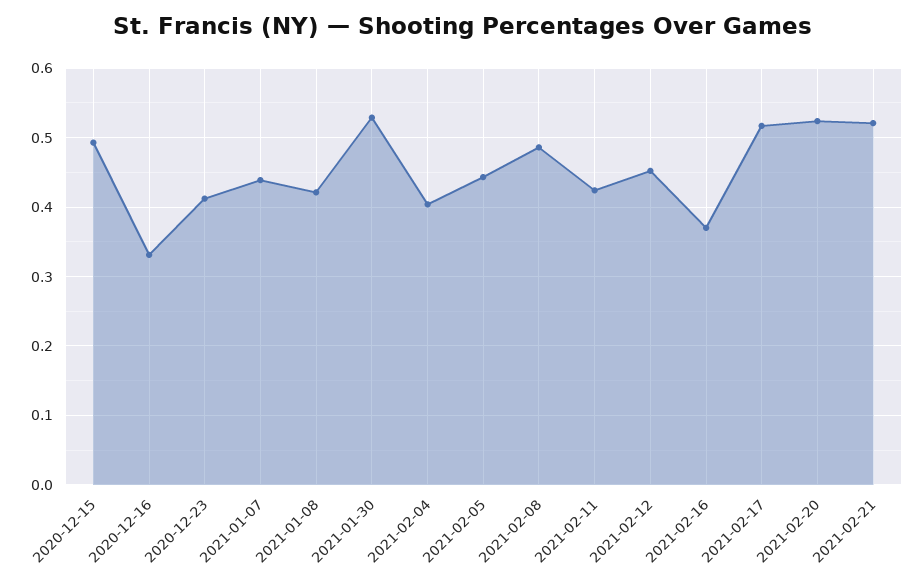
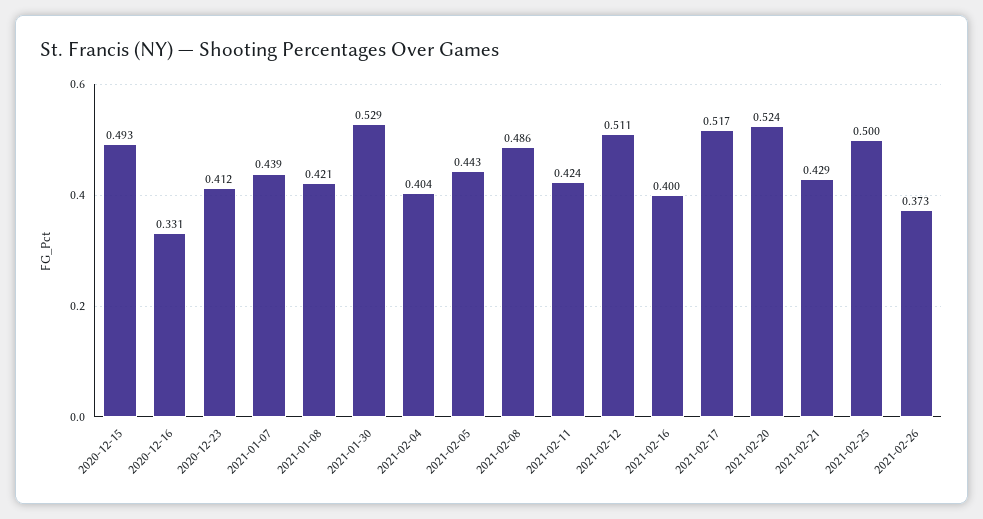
2021-02-12: 0.45 -> 0.511
2021-02-16: 0.37 -> 0.4
2021-02-21: 0.52 -> 0.429
2021-02-25: none -> 0.5
2021-02-26: none -> 0.373

